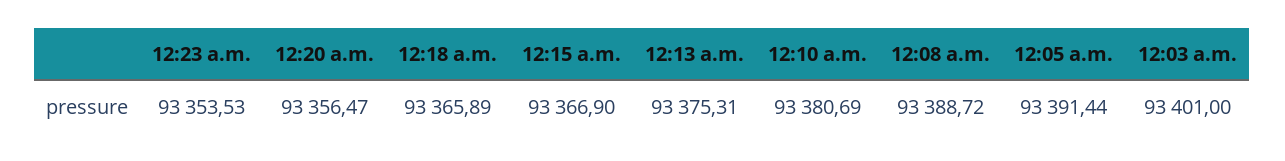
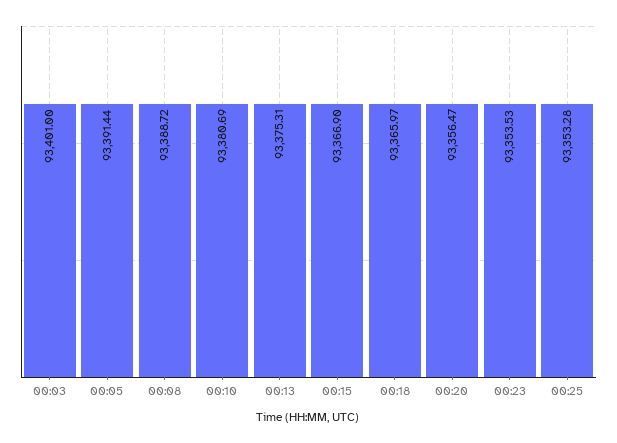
12:18 a.m.: 93365.89 -> 93365.97
00:25: none -> 93353.28

